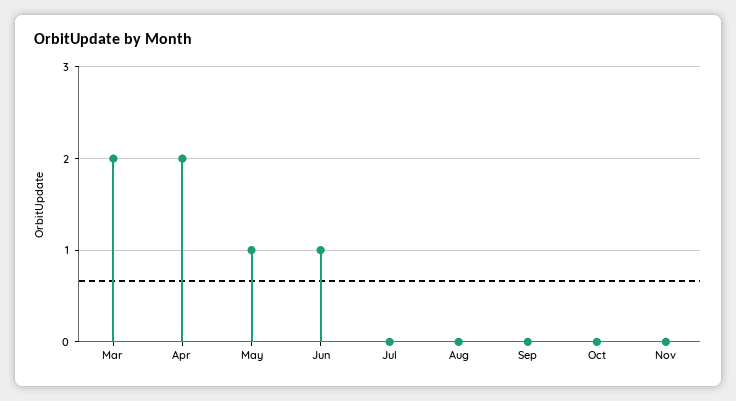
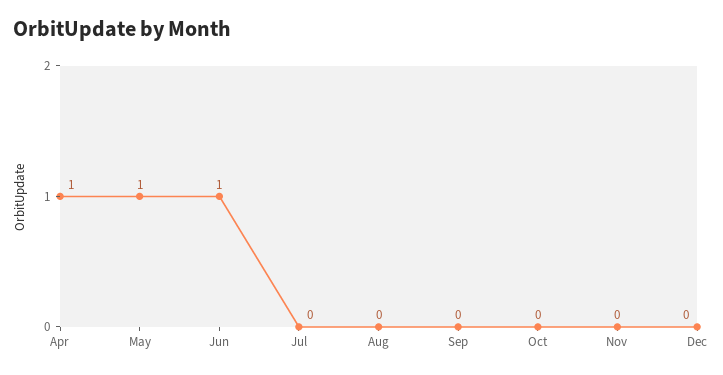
Mar: 2 -> none
Apr: 2 -> 1
Dec: none -> 0

